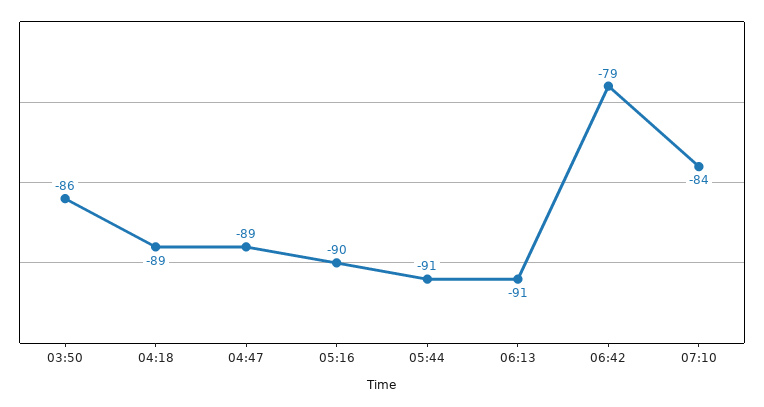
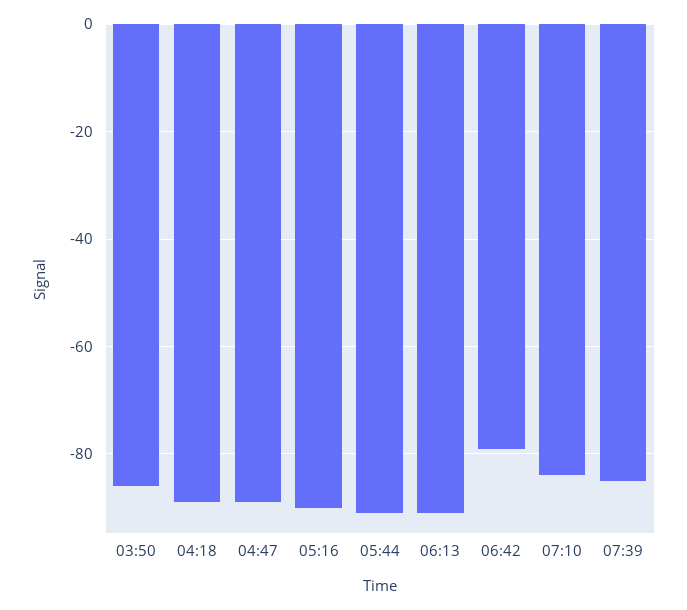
07:39: none -> -85

